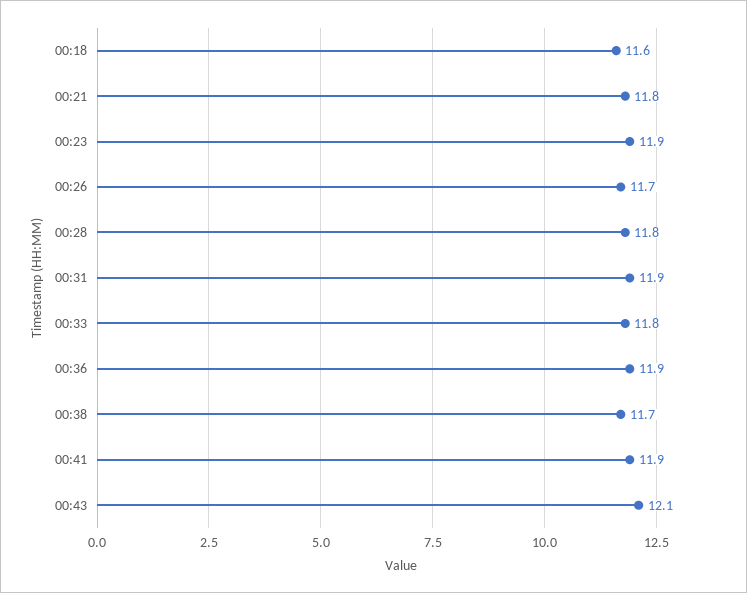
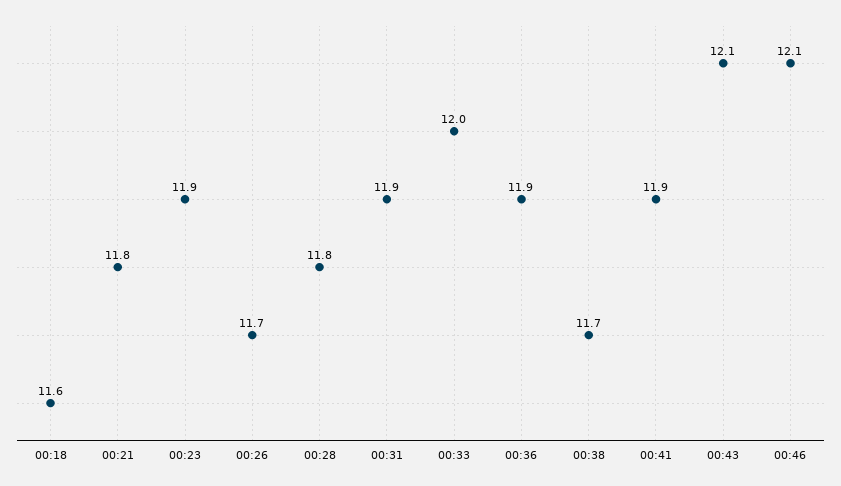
00:33: 11.8 -> 12
00:46: none -> 12.1

